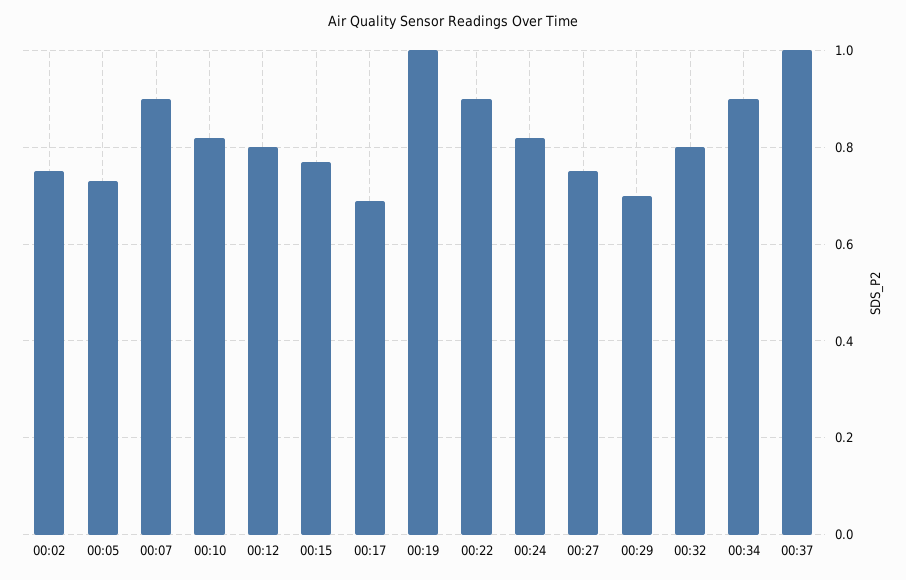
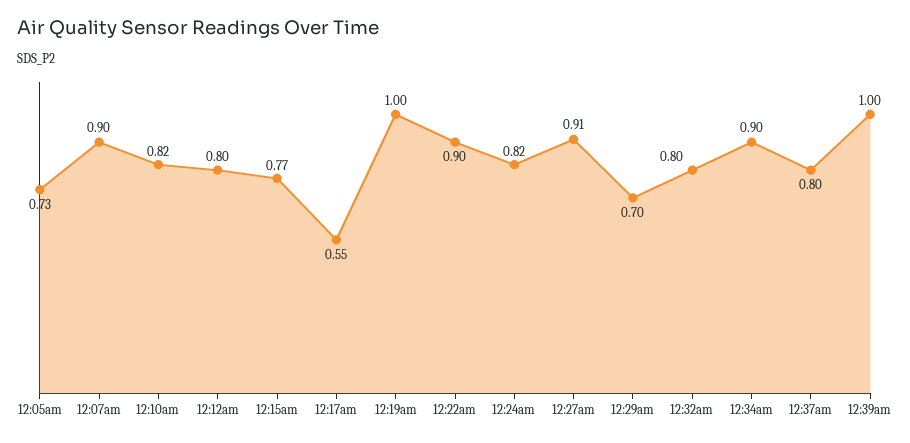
00:02: 0.75 -> none
00:17: 0.7 -> 0.55
00:27: 0.75 -> 0.91
00:37: 1 -> 0.8
12:39am: none -> 1

